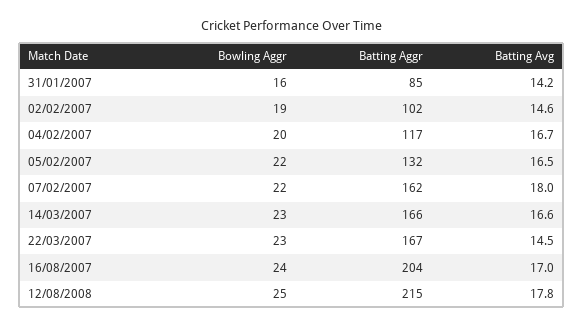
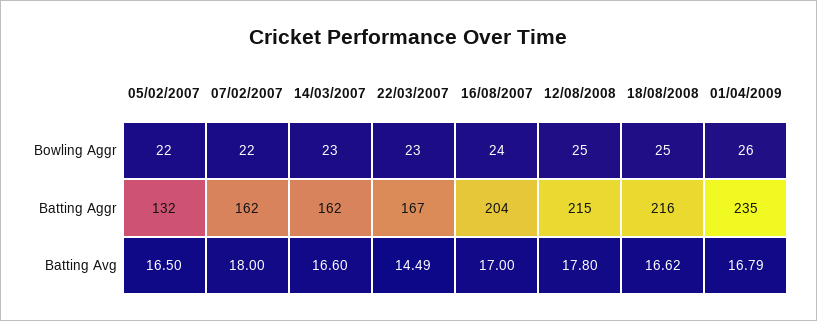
Bowling Aggr, 31/01/2007: 16 -> none
Batting Aggr, 31/01/2007: 85 -> none
Batting Avg, 31/01/2007: 14.2 -> none
Bowling Aggr, 02/02/2007: 19 -> none
Batting Aggr, 02/02/2007: 102 -> none
Batting Avg, 02/02/2007: 14.6 -> none
Bowling Aggr, 04/02/2007: 20 -> none
Batting Aggr, 04/02/2007: 117 -> none
Batting Avg, 04/02/2007: 16.7 -> none
Batting Aggr, 14/03/2007: 166 -> 162
Bowling Aggr, 18/08/2008: none -> 25
Bowling Aggr, 01/04/2009: none -> 26
Batting Aggr, 18/08/2008: none -> 216
Batting Aggr, 01/04/2009: none -> 235
Batting Avg, 18/08/2008: none -> 16.62
Batting Avg, 01/04/2009: none -> 16.79

